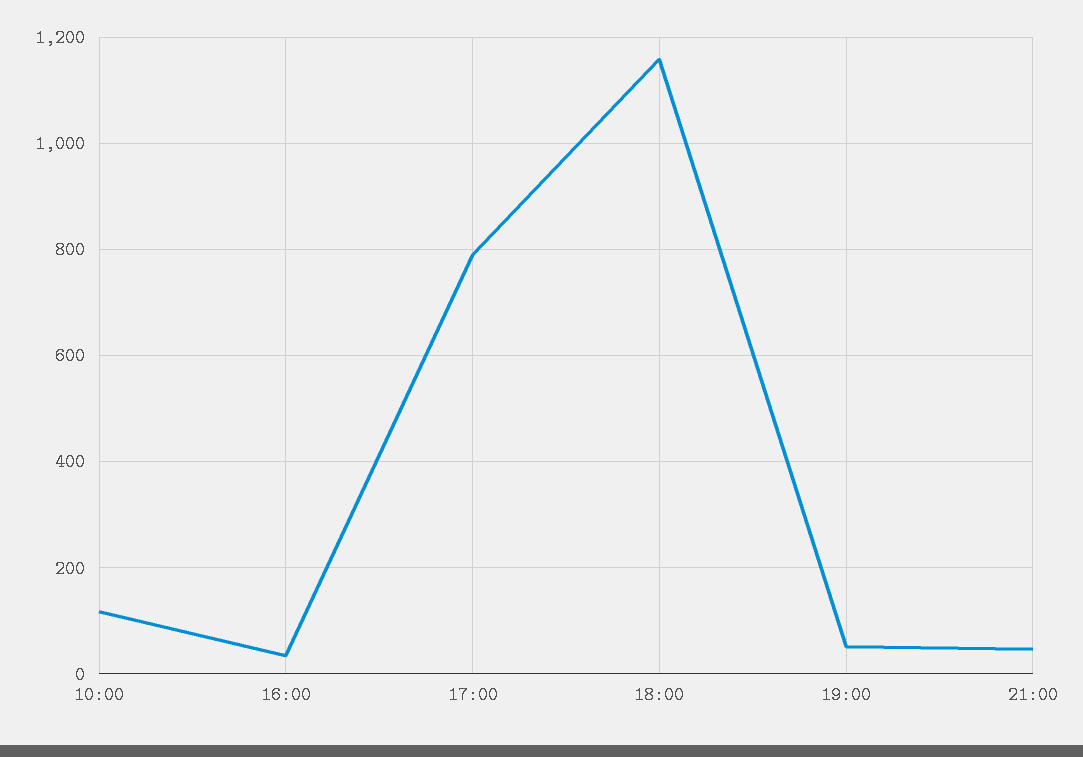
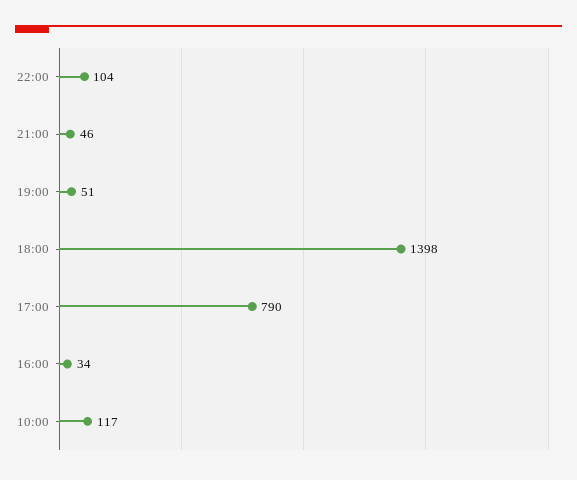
18:00: 1160 -> 1398
22:00: none -> 104

